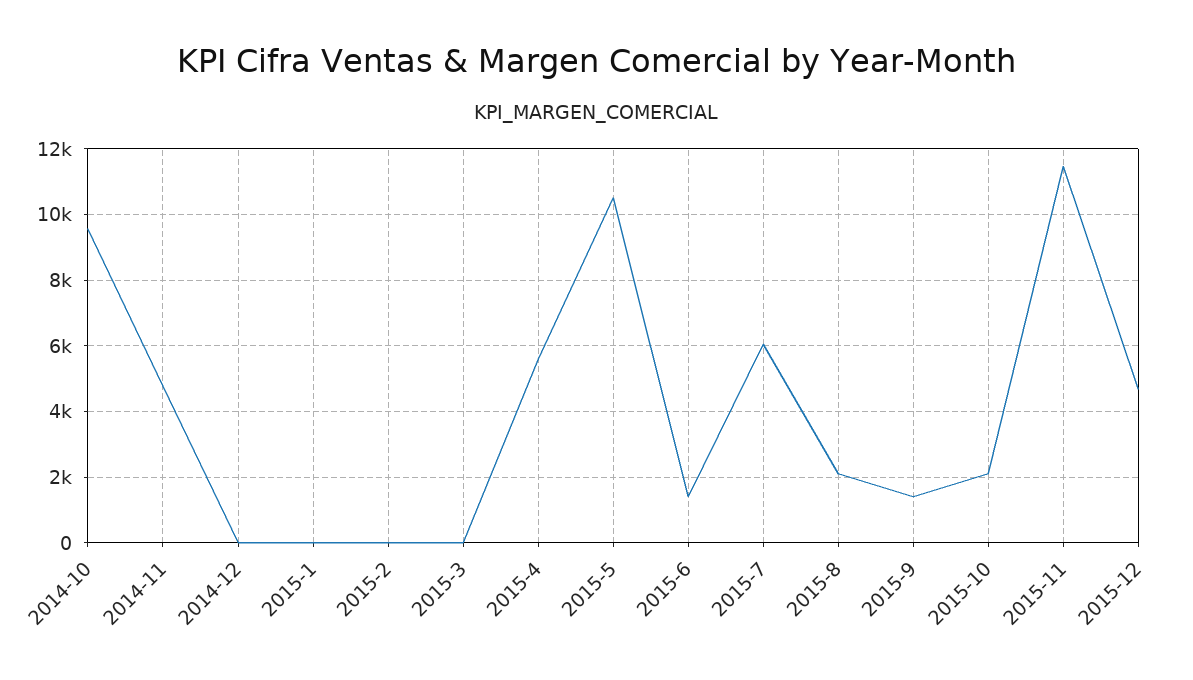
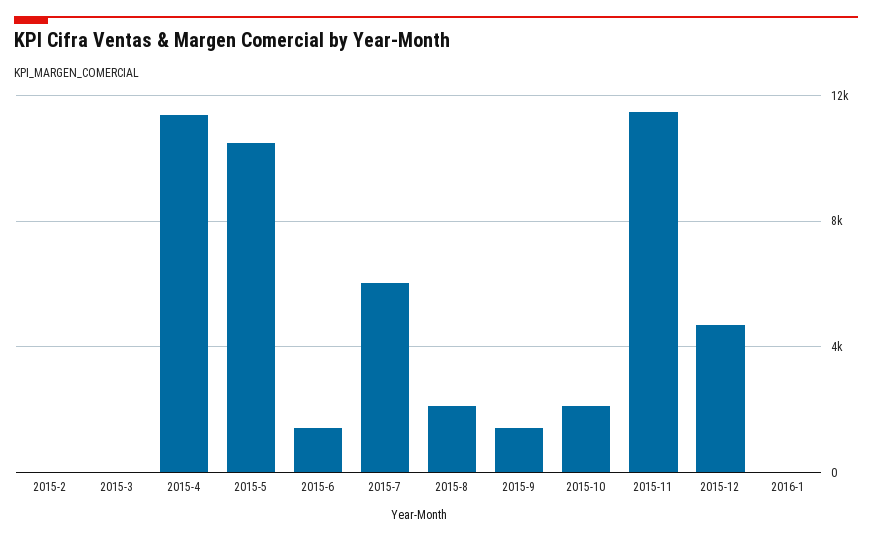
2014-10: 9600 -> none
2014-11: 4800 -> none
2014-12: 0 -> none
2015-1: 0 -> none
2015-4: 5600 -> 11500
2016-1: none -> 0

